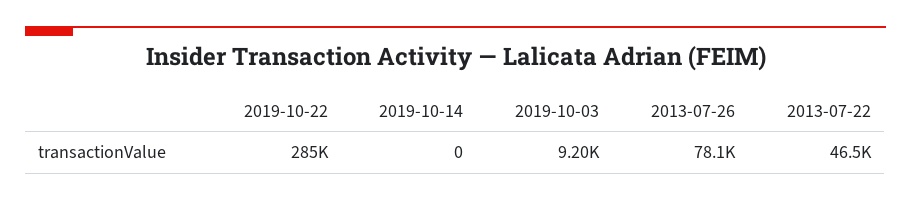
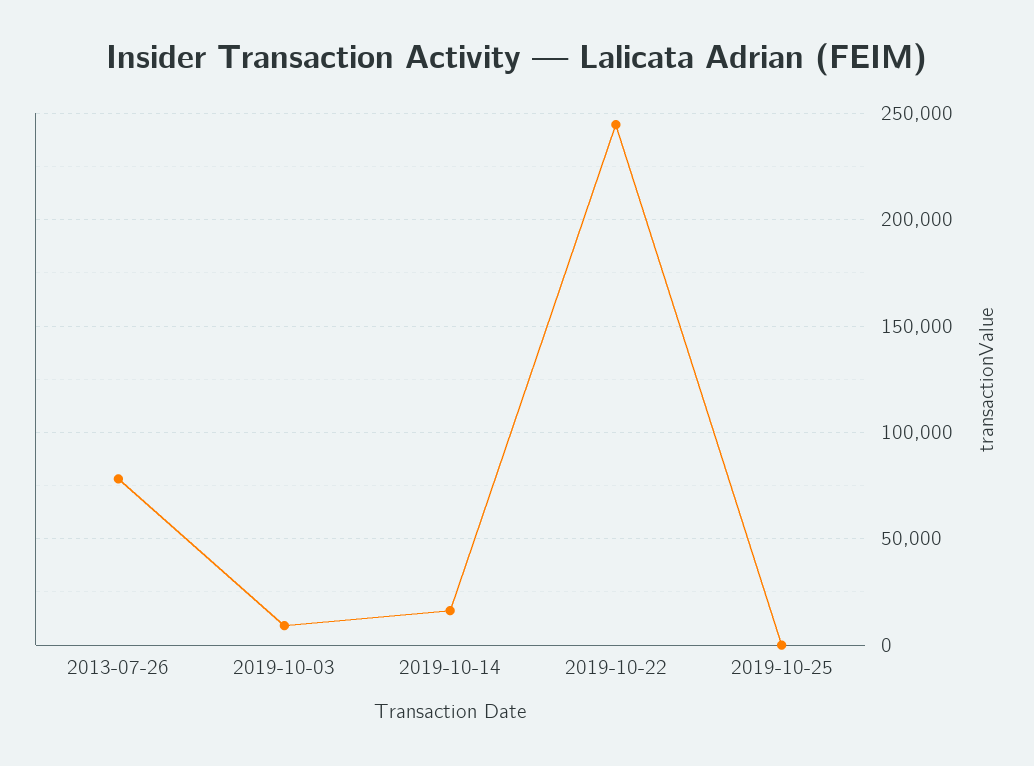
2019-10-22: 285000 -> 245000
2019-10-14: 0 -> 15000
2013-07-22: 46500 -> none
2019-10-25: none -> 0

